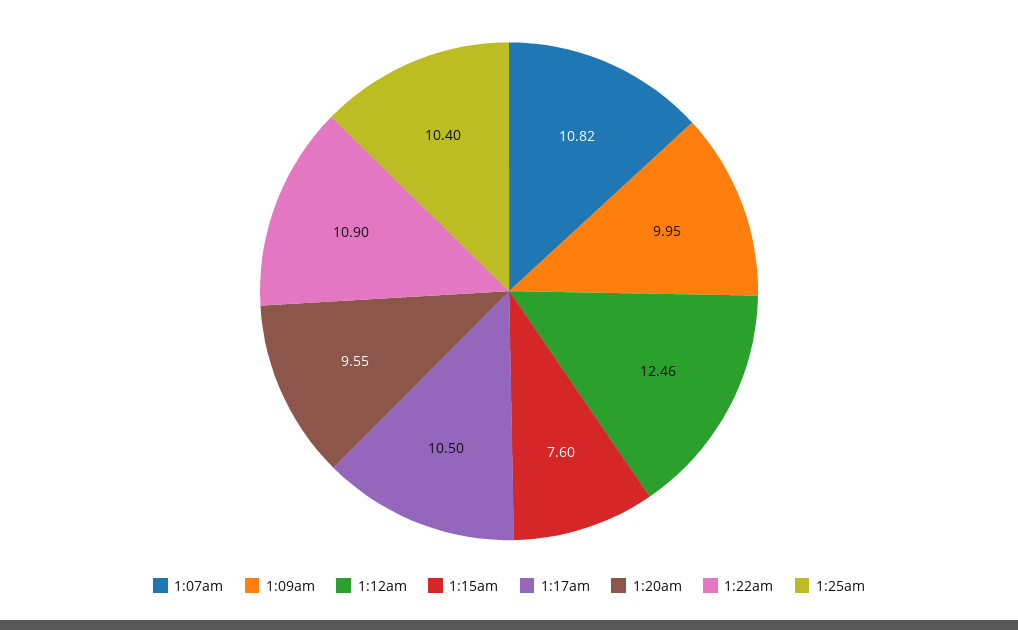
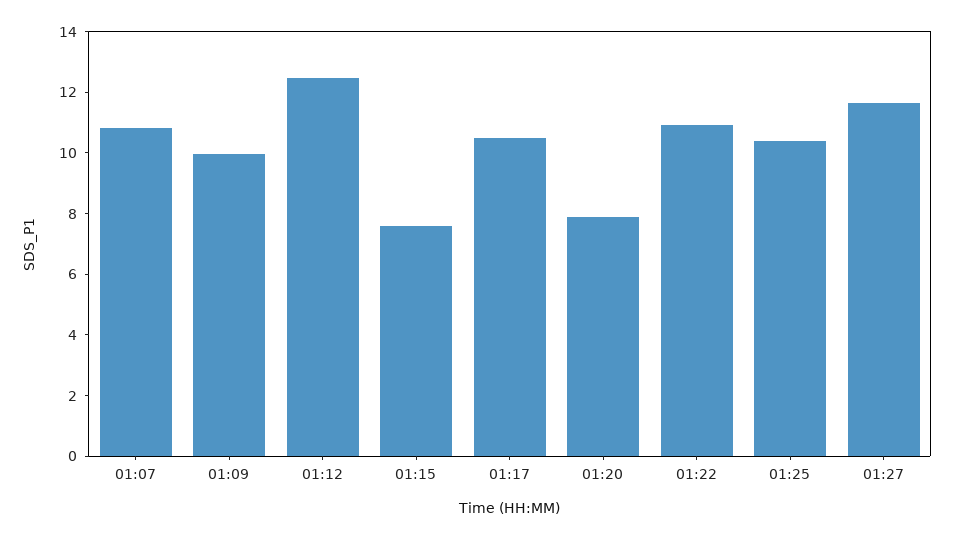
1:20am: 9.55 -> 8
01:27: none -> 11.5

